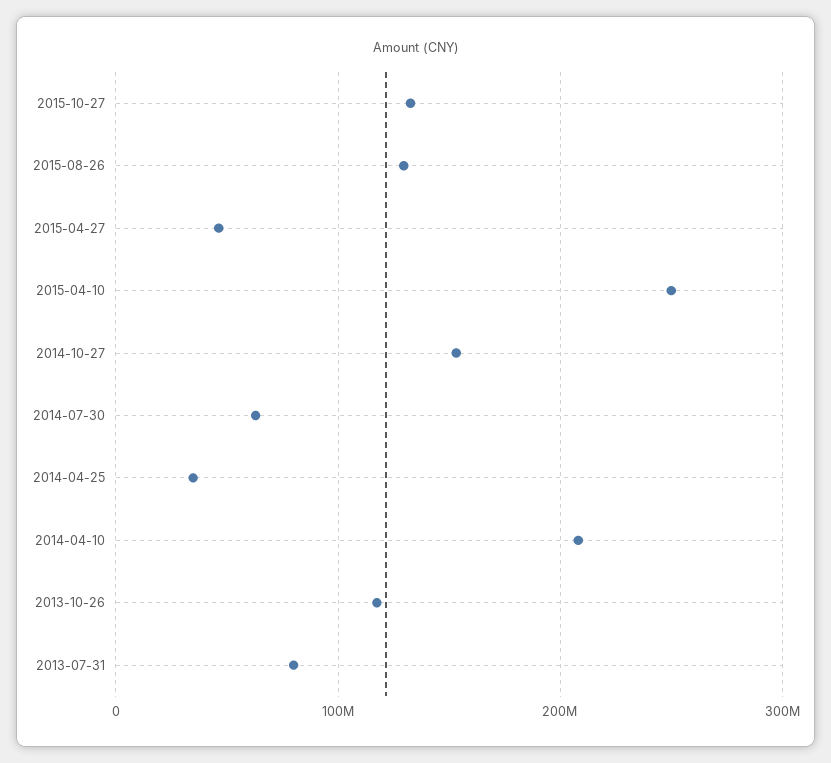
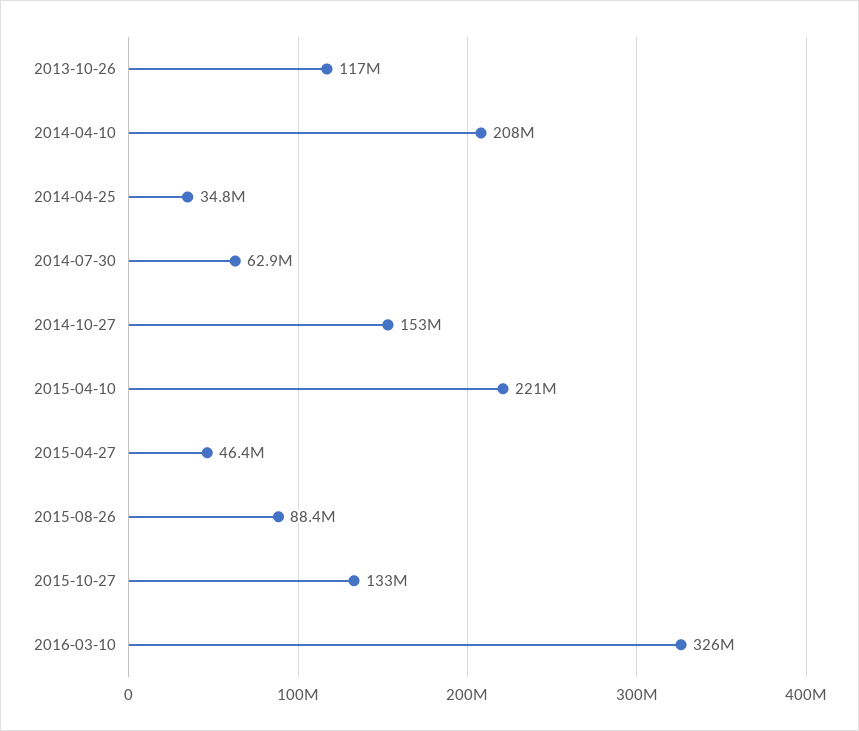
2015-08-26: 130000000 -> 88400000
2015-04-10: 250000000 -> 221000000
2013-07-31: 80000000 -> none
2016-03-10: none -> 326000000

